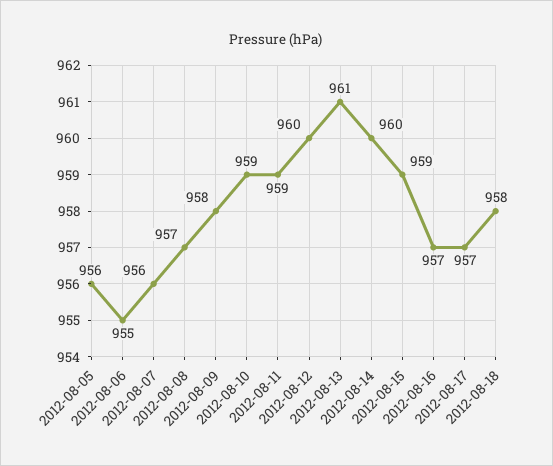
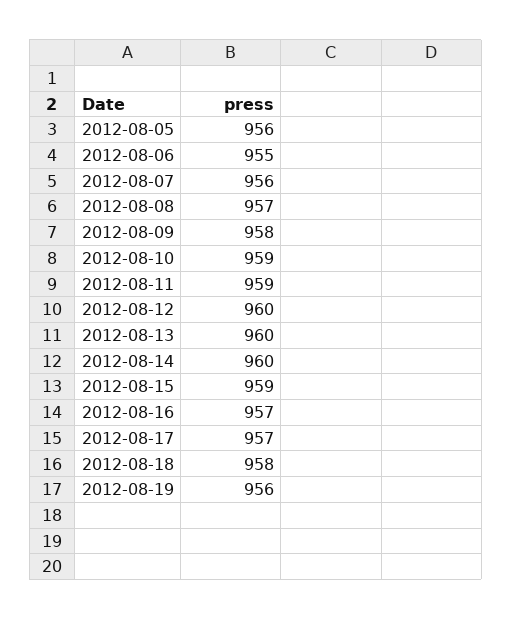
2012-08-13: 961 -> 960
2012-08-19: none -> 956

